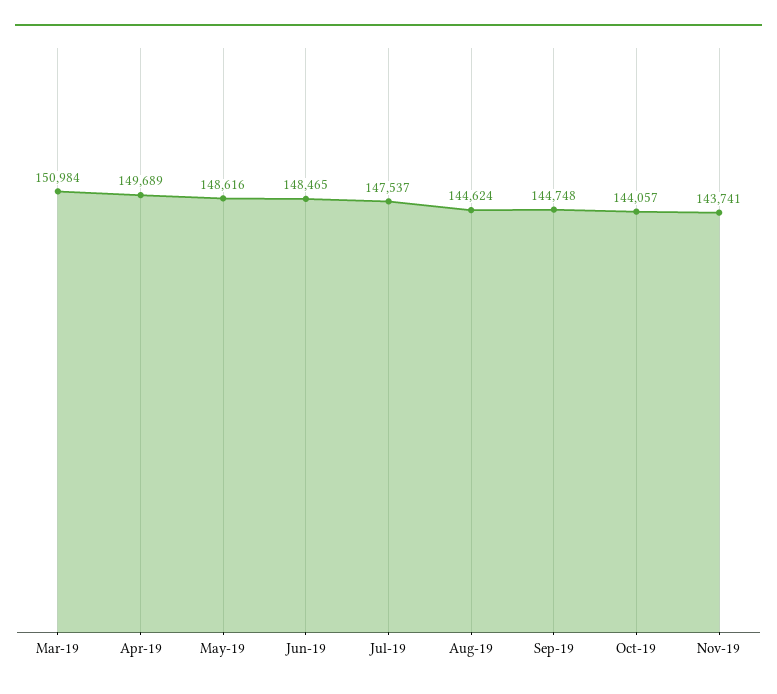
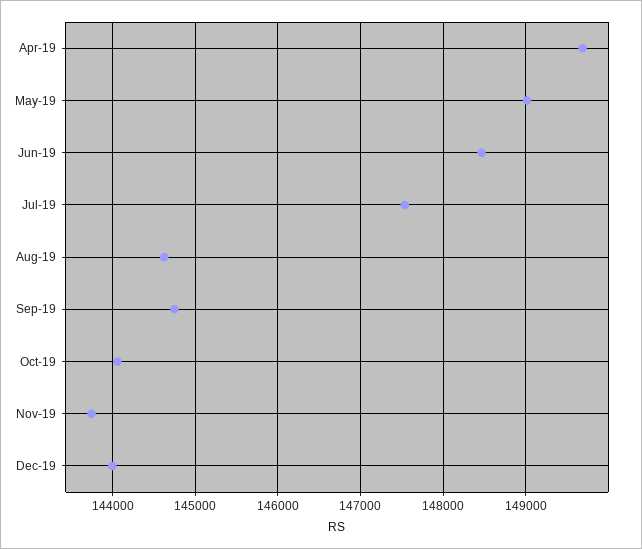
Mar-19: 150984 -> none
May-19: 148616 -> 149000
Dec-19: none -> 144000

